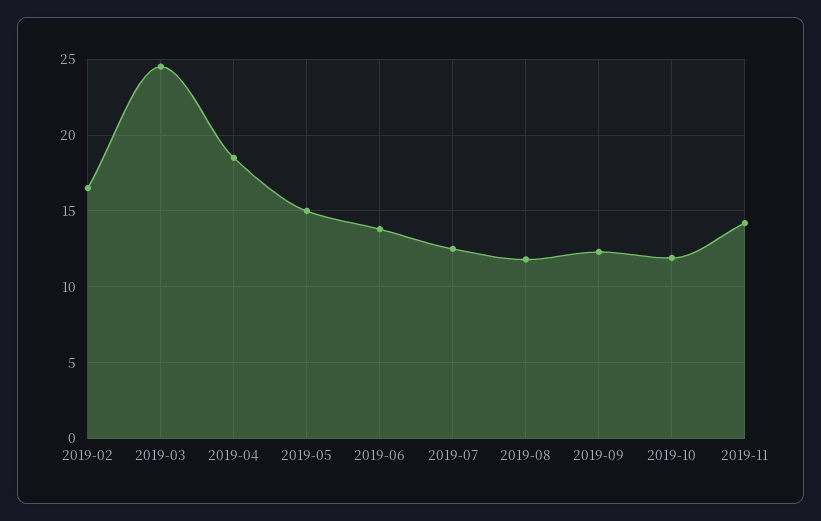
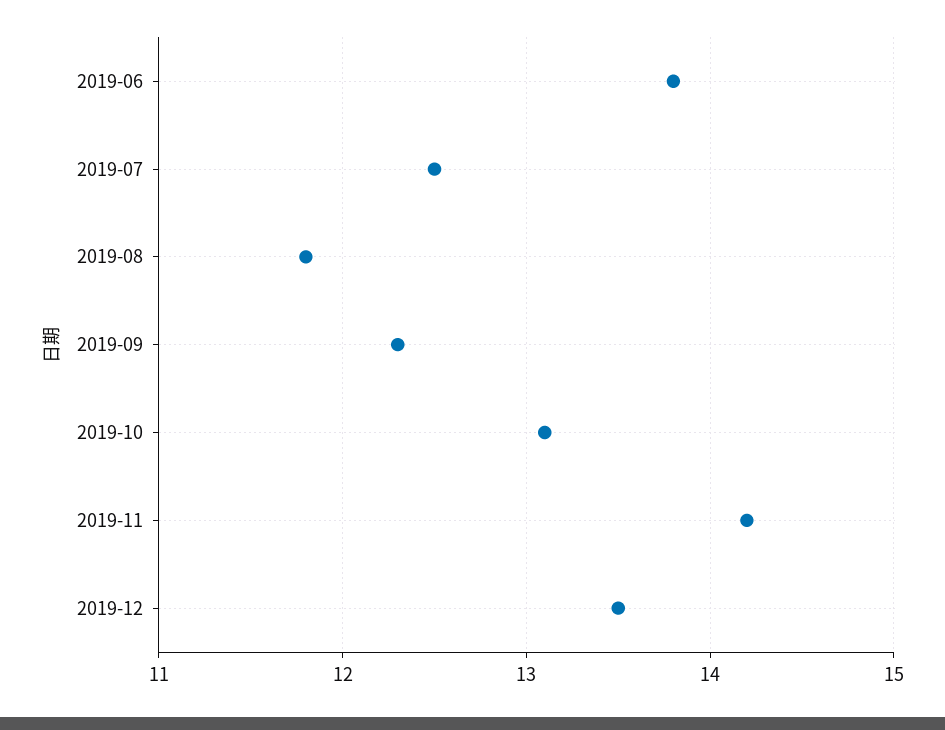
2019-02: 16.5 -> none
2019-03: 24.5 -> none
2019-04: 18.5 -> none
2019-05: 15 -> none
2019-10: 12 -> 13.1
2019-12: none -> 13.5

